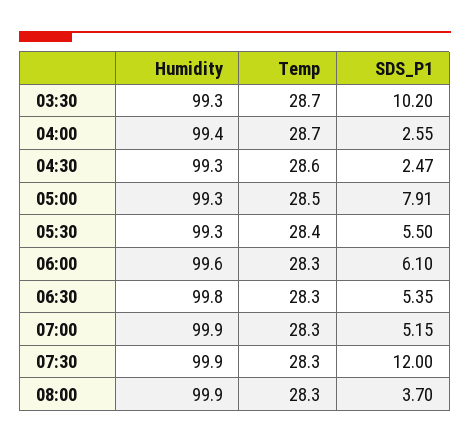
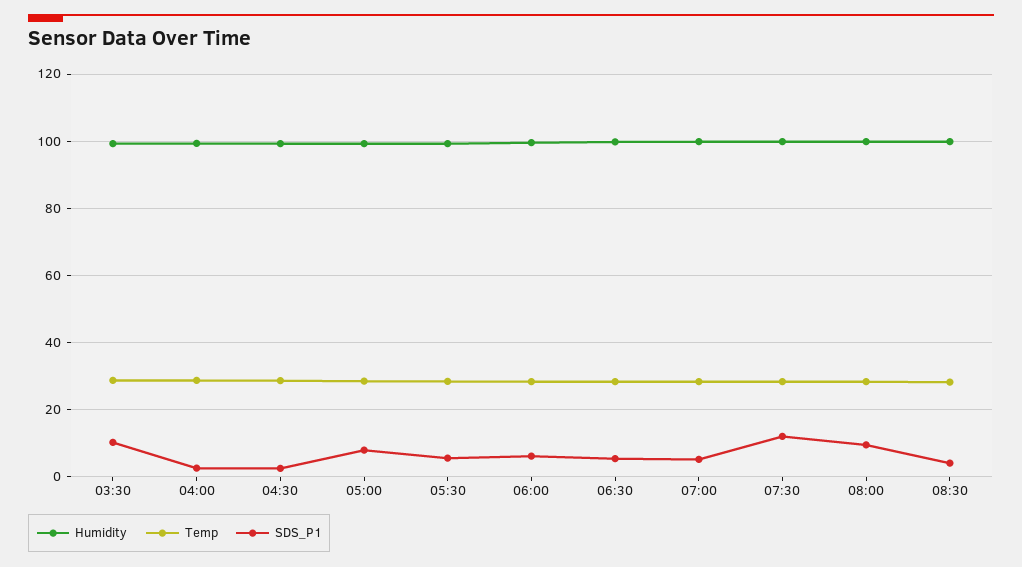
SDS_P1, 08:00: 3.7 -> 10
Humidity, 08:30: none -> 100
Temp, 08:30: none -> 28
SDS_P1, 08:30: none -> 4

